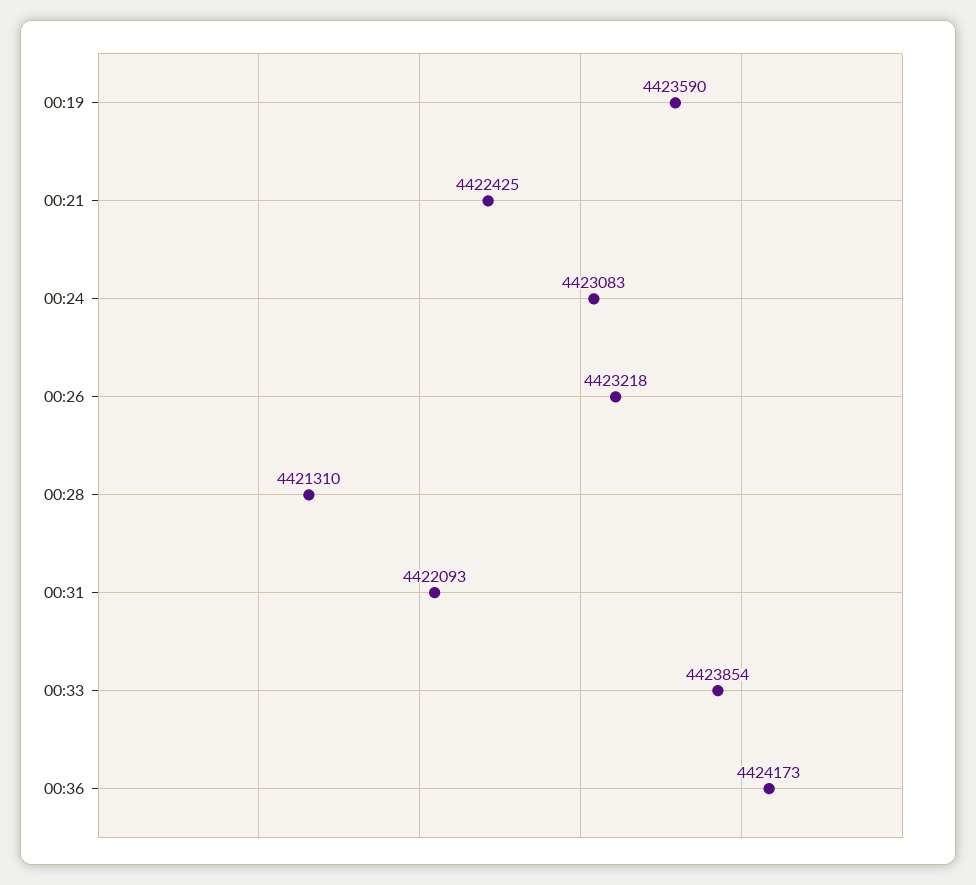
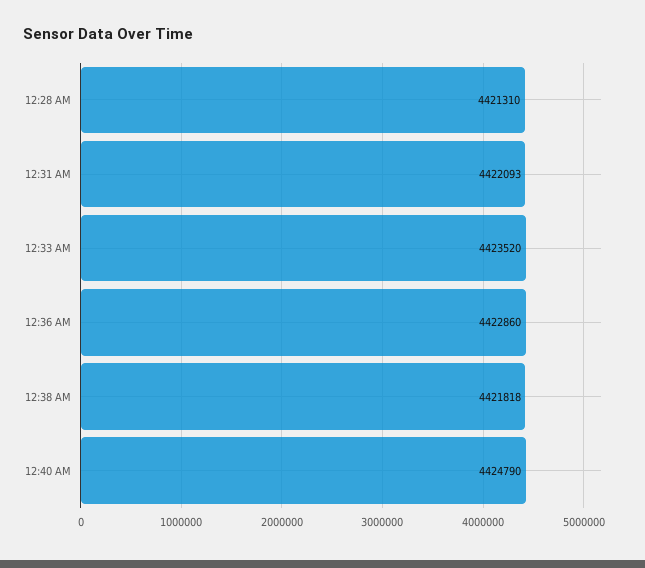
00:19: 4423590 -> none
00:21: 4422425 -> none
00:24: 4423083 -> none
00:26: 4423218 -> none
00:33: 4423854 -> 4423520
00:36: 4424173 -> 4422860
12:38 AM: none -> 4421818
12:40 AM: none -> 4424790

